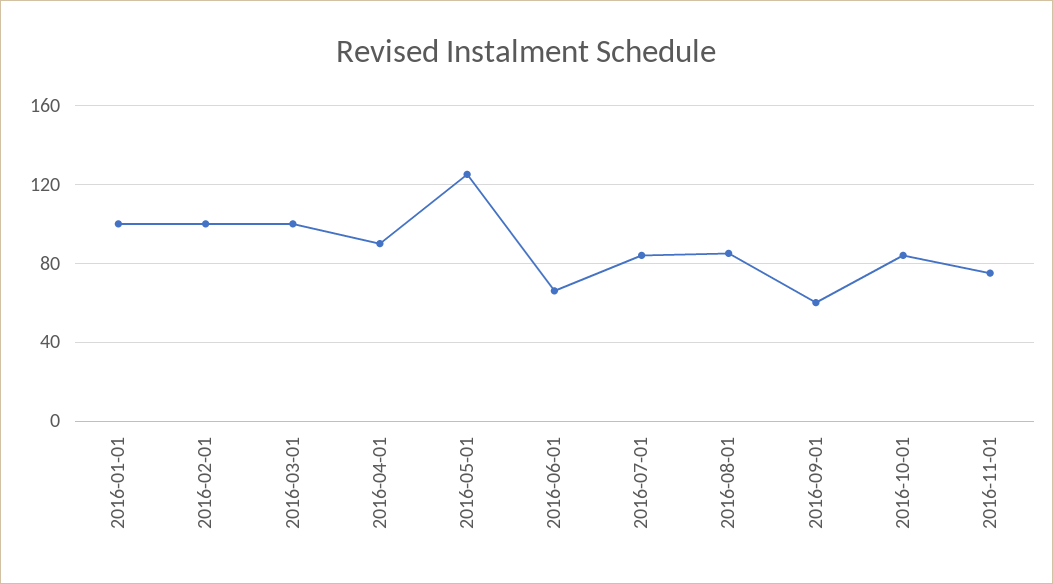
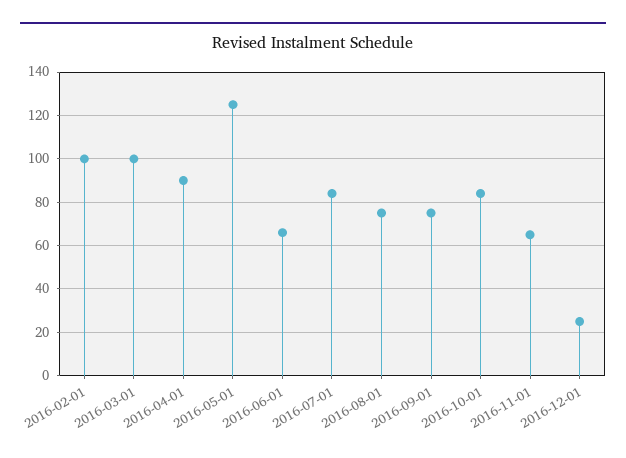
2016-01-01: 100 -> none
2016-08-01: 85 -> 75
2016-09-01: 60 -> 75
2016-11-01: 75 -> 65
2016-12-01: none -> 25

